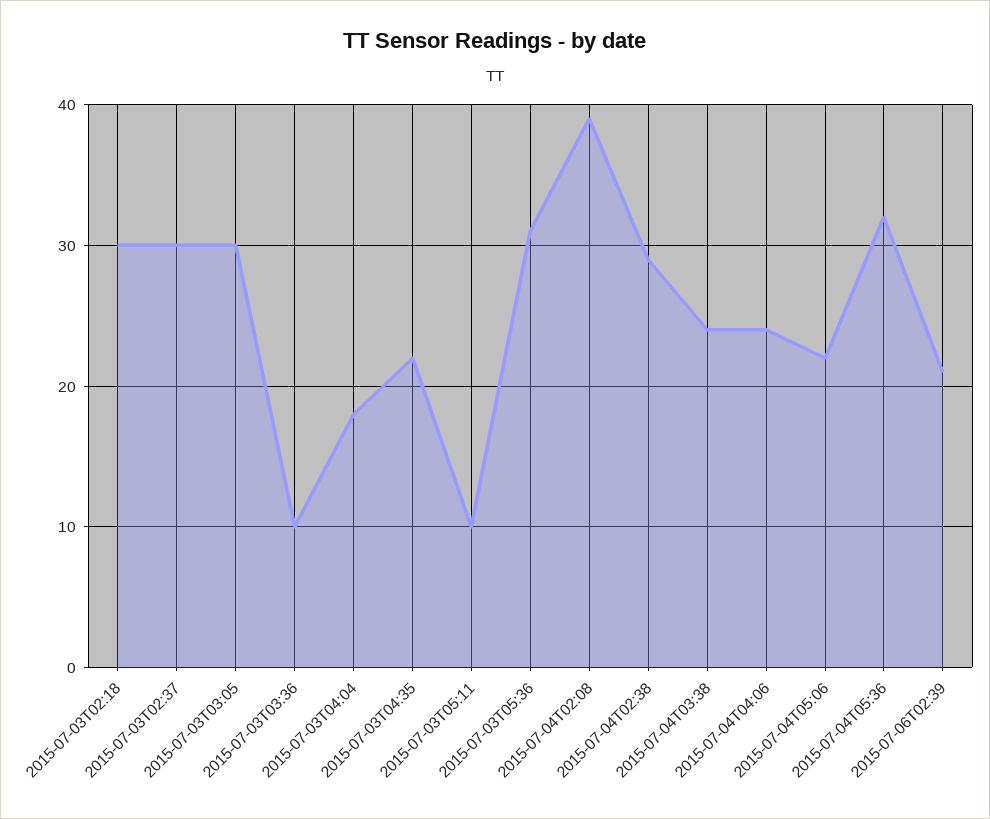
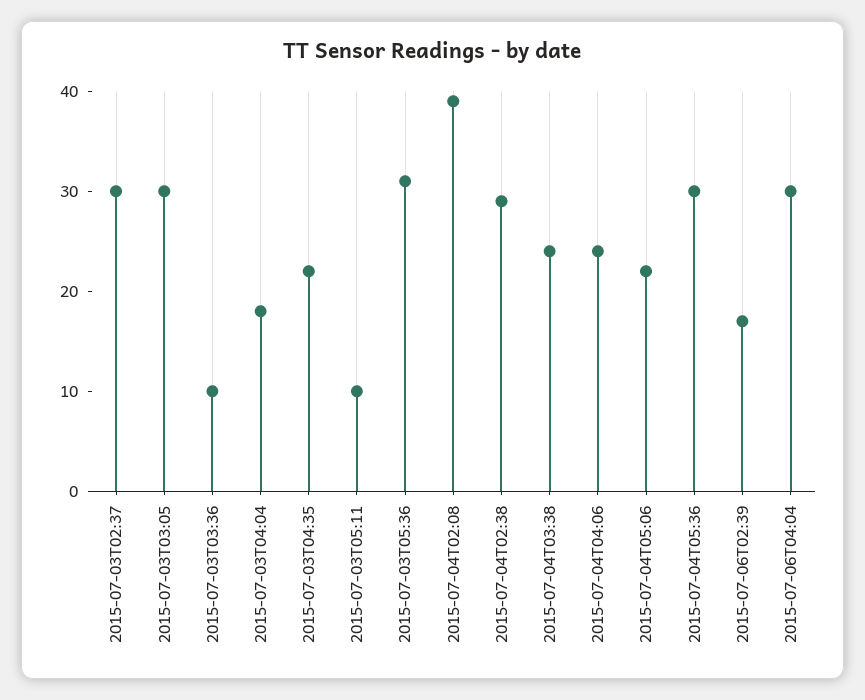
2015-07-03T02:18: 30 -> none
2015-07-04T05:36: 32 -> 30
2015-07-06T02:39: 21 -> 17
2015-07-06T04:04: none -> 30

